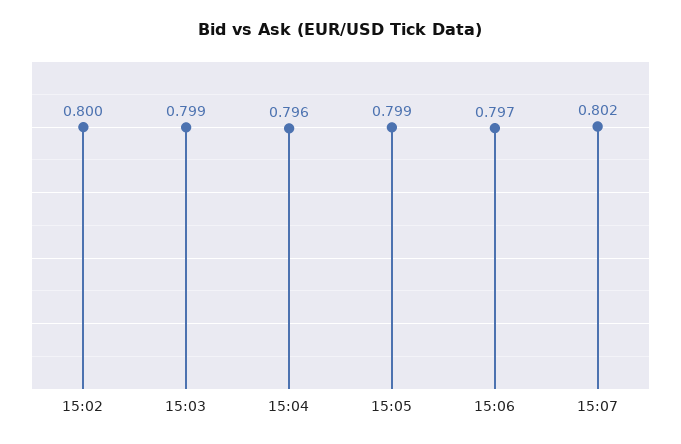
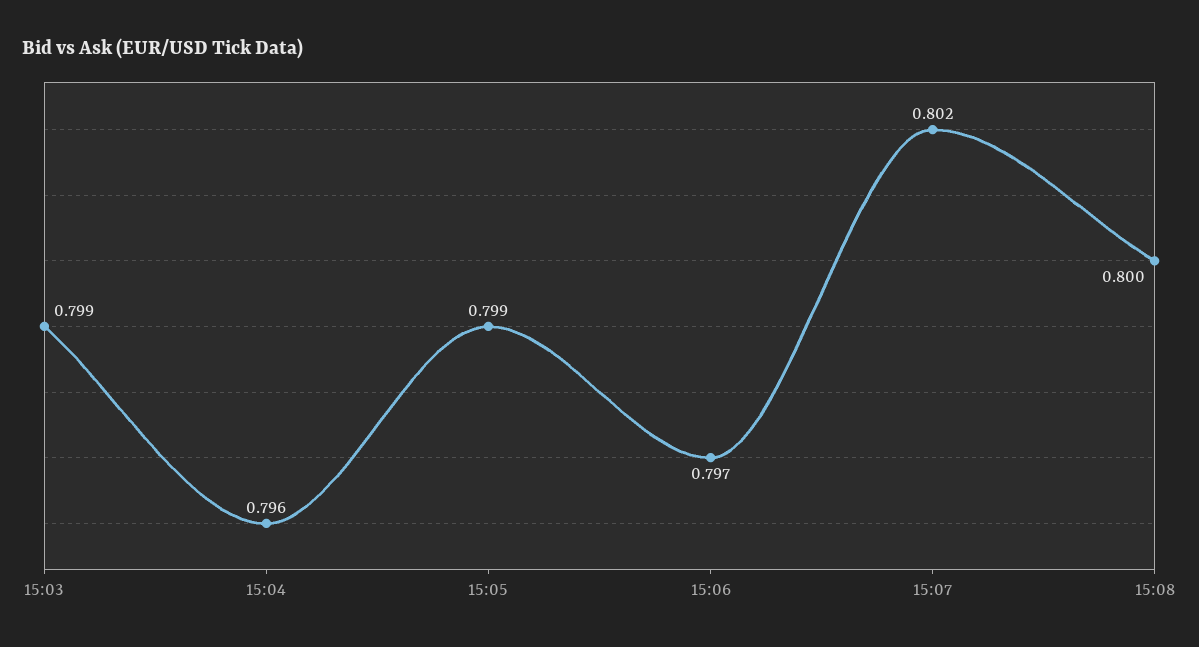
15:02: 0.8 -> none
15:08: none -> 0.8

